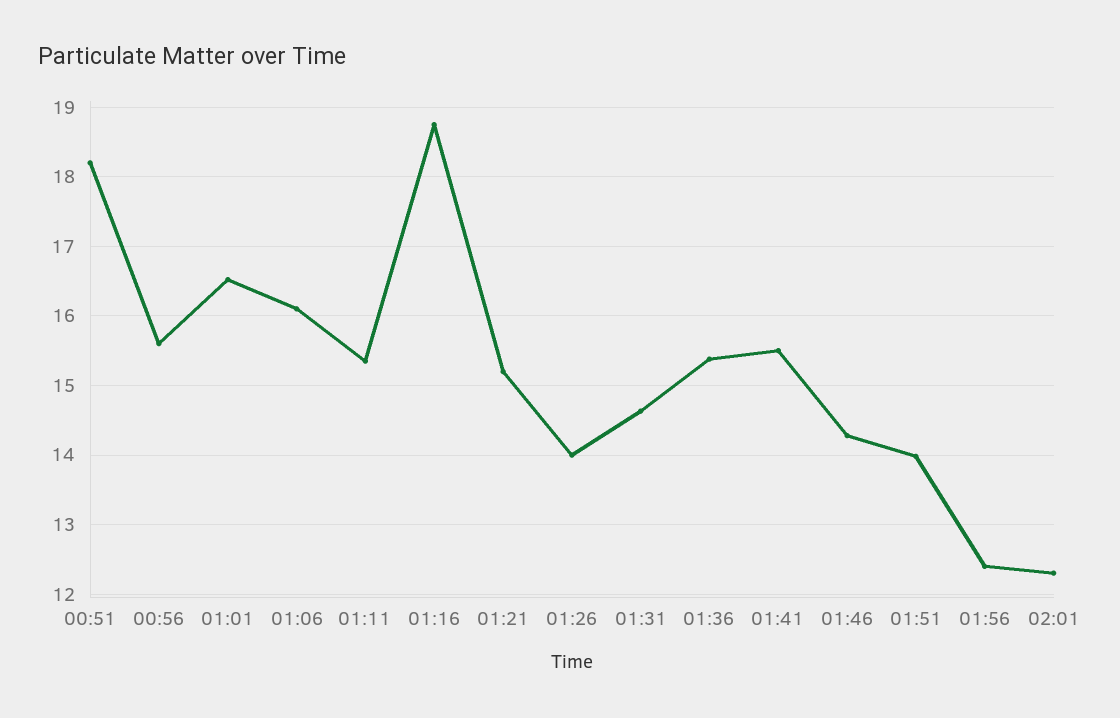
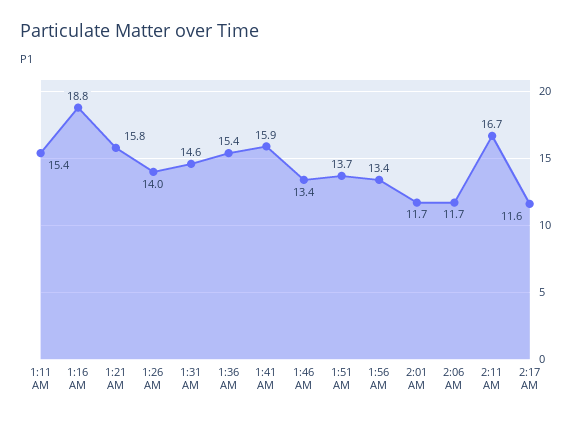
00:51: 18.2 -> none
00:56: 15.6 -> none
01:01: 16.5 -> none
01:06: 16.1 -> none
01:21: 15.2 -> 15.8
01:41: 15.5 -> 15.9
01:46: 14.3 -> 13.4
01:51: 14 -> 13.7
01:56: 12.4 -> 13.4
02:01: 12.3 -> 11.7
2:06 AM: none -> 11.7
2:11 AM: none -> 16.7
2:17 AM: none -> 11.6

